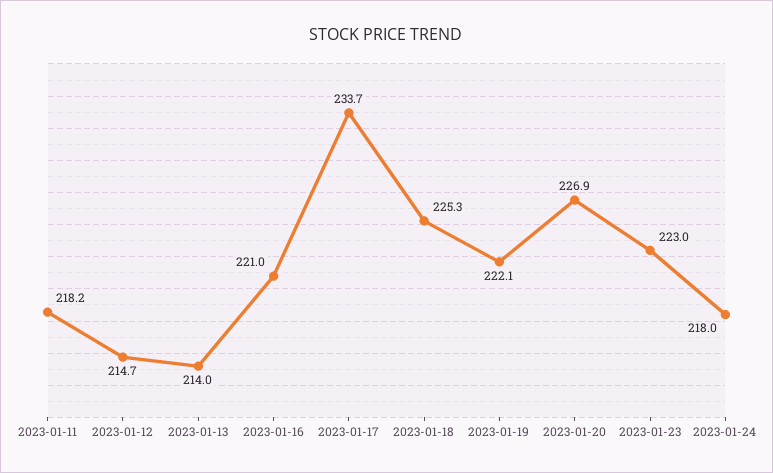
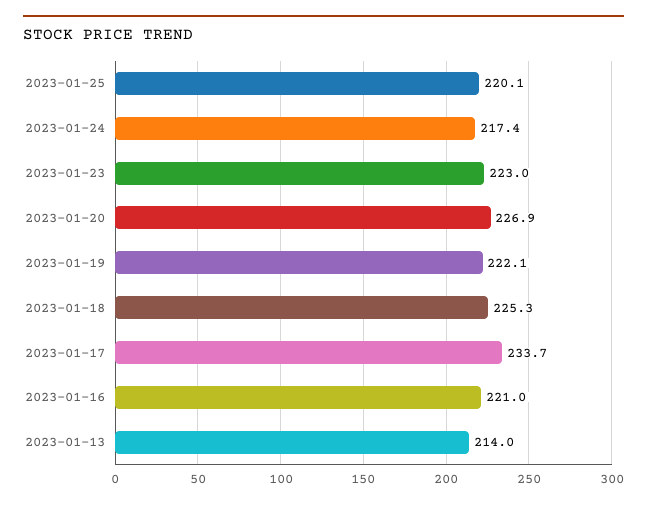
2023-01-11: 218.2 -> none
2023-01-12: 214.7 -> none
2023-01-24: 218 -> 217.4
2023-01-25: none -> 220.1

